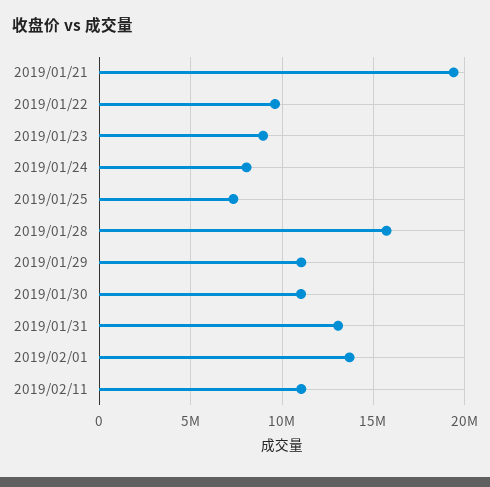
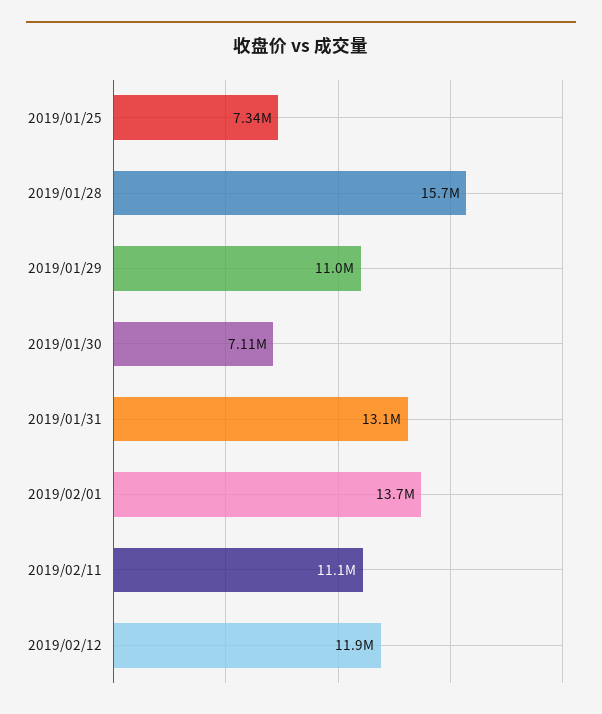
2019/01/21: 19500000 -> none
2019/01/22: 9500000 -> none
2019/01/23: 9000000 -> none
2019/01/24: 8000000 -> none
2019/01/30: 11000000 -> 7110000
2019/02/12: none -> 11900000

